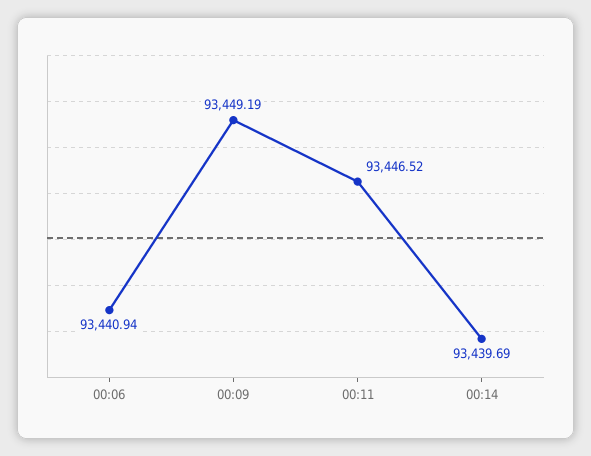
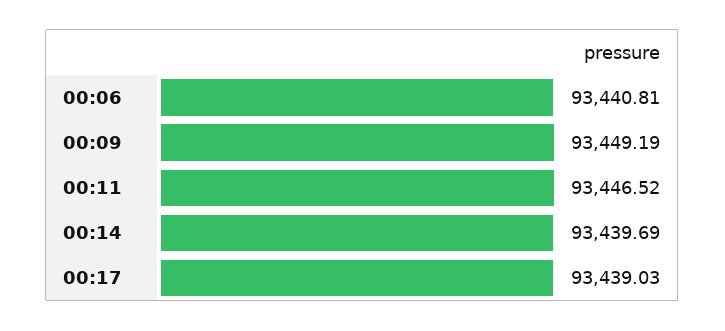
00:06: 93440.94 -> 93440.81
00:17: none -> 93439.03

